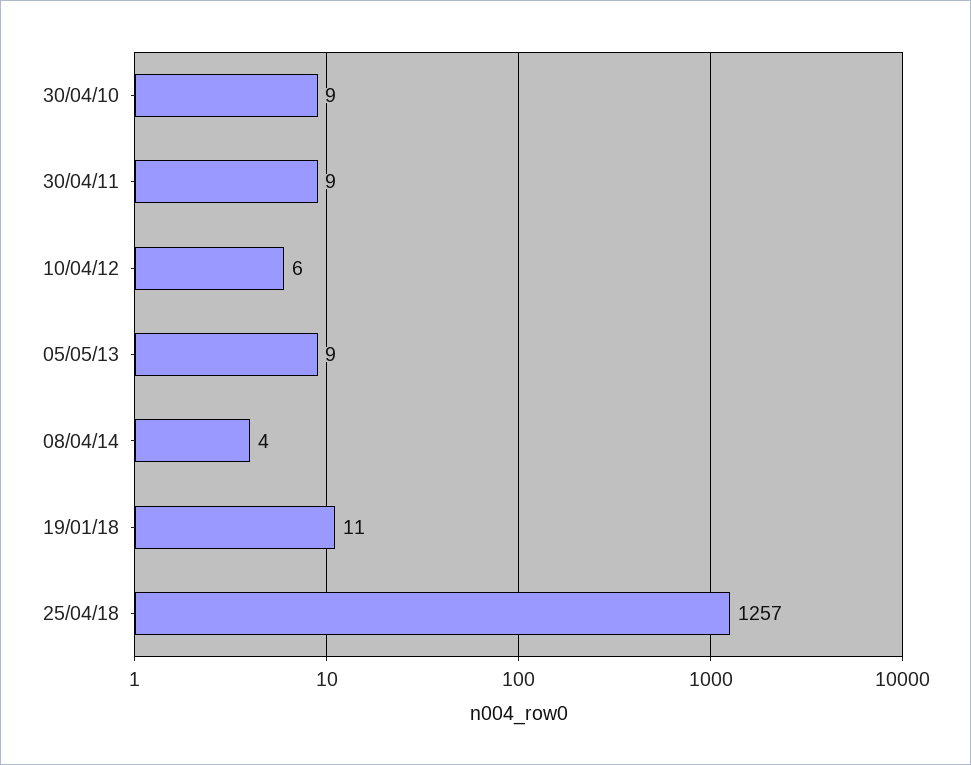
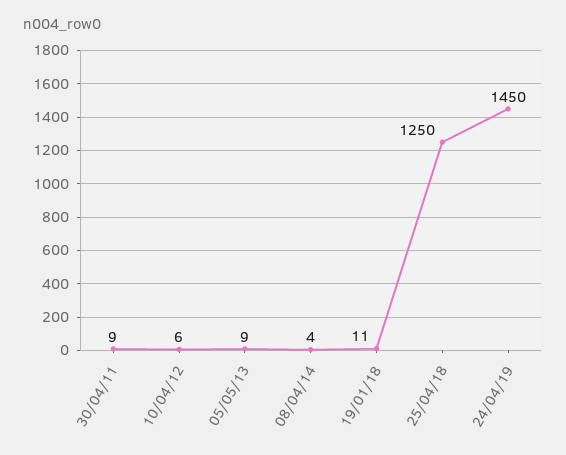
30/04/10: 9 -> none
25/04/18: 1257 -> 1250
24/04/19: none -> 1450

